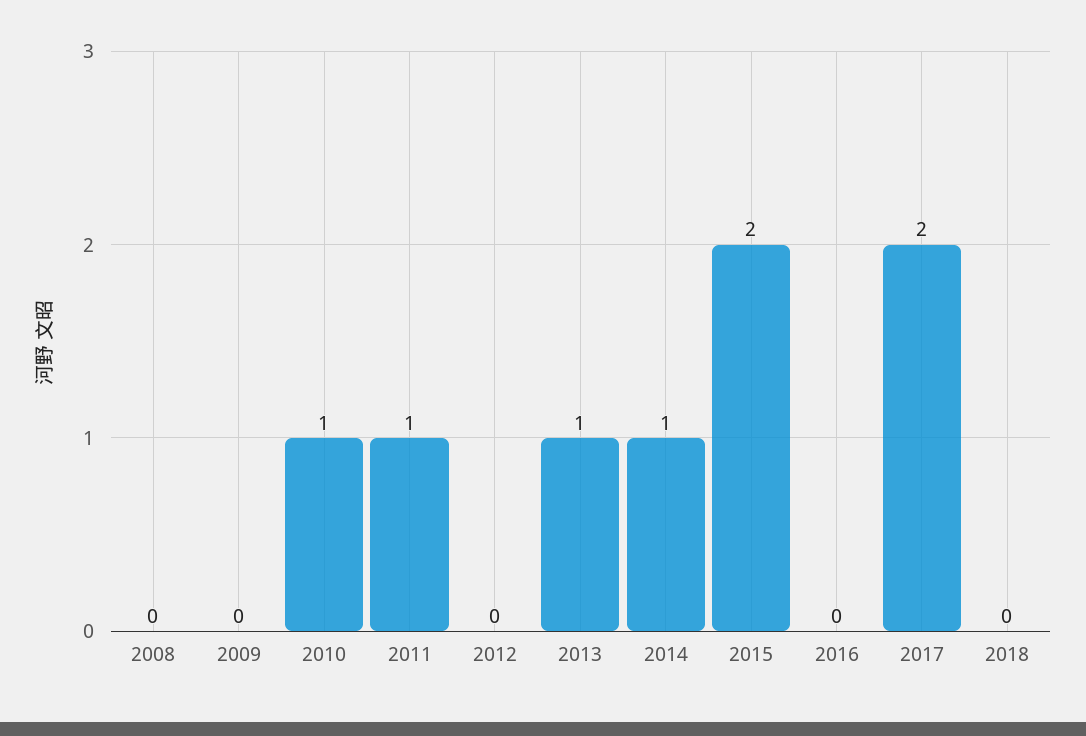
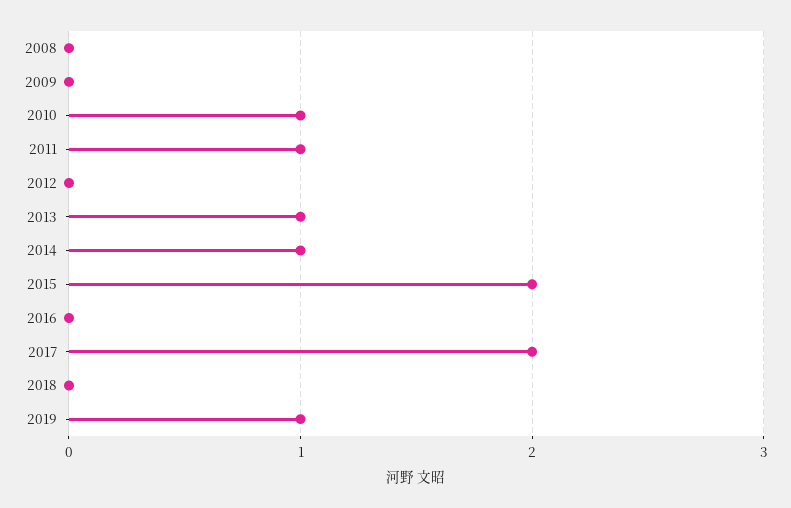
2019: none -> 1

